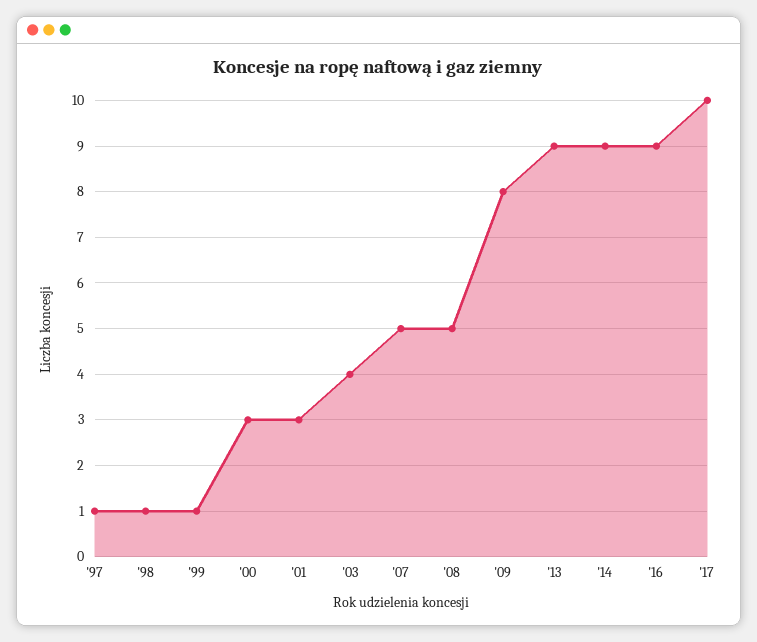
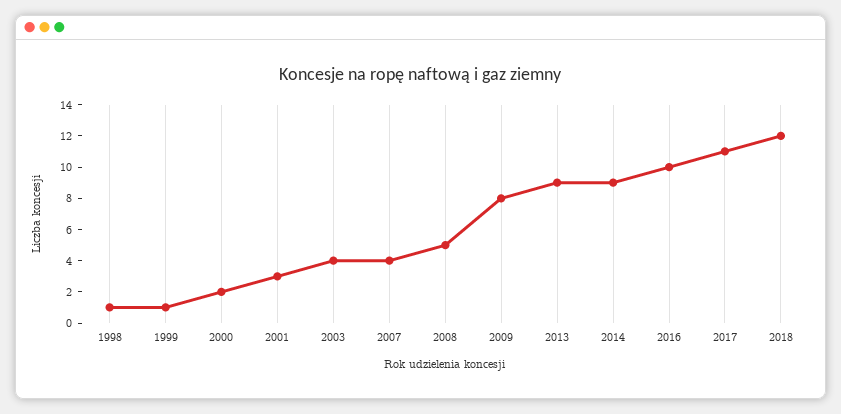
'97: 1 -> none
'00: 3 -> 2
'07: 5 -> 4
'16: 9 -> 10
'17: 10 -> 11
2018: none -> 12

